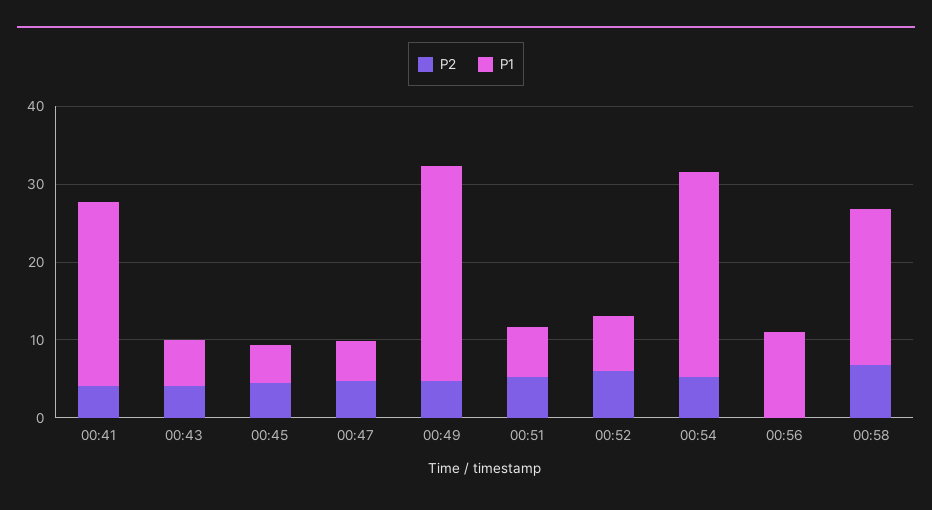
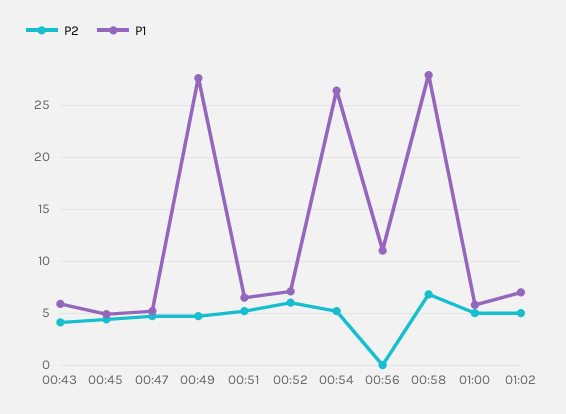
P2, 00:41: 4 -> none
P1, 00:41: 24 -> none
P1, 00:58: 20 -> 28
P2, 01:00: none -> 5
P1, 01:00: none -> 6
P2, 01:02: none -> 5
P1, 01:02: none -> 7

